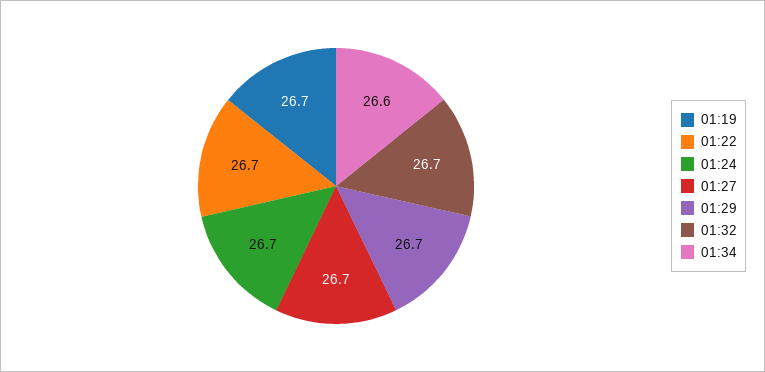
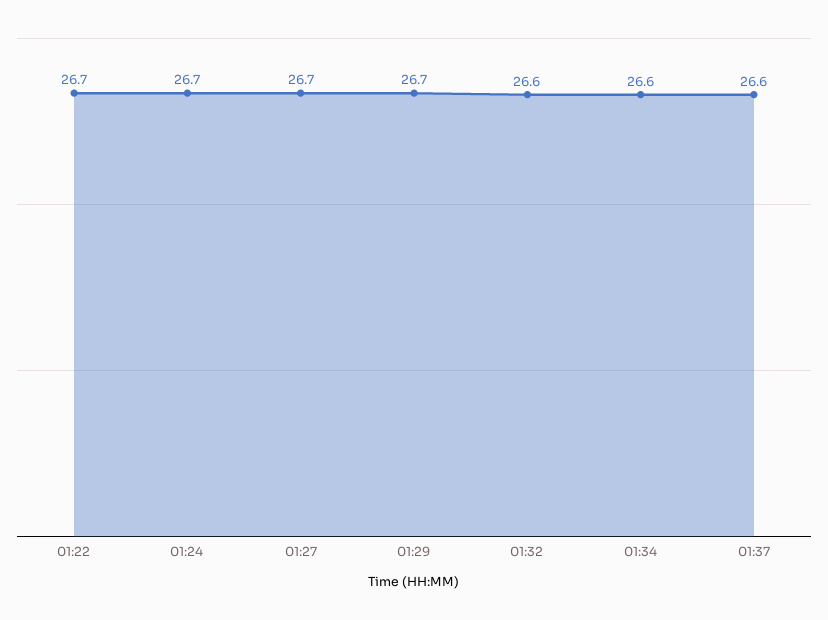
01:19: 26.7 -> none
01:32: 26.7 -> 26.6
01:37: none -> 26.6

